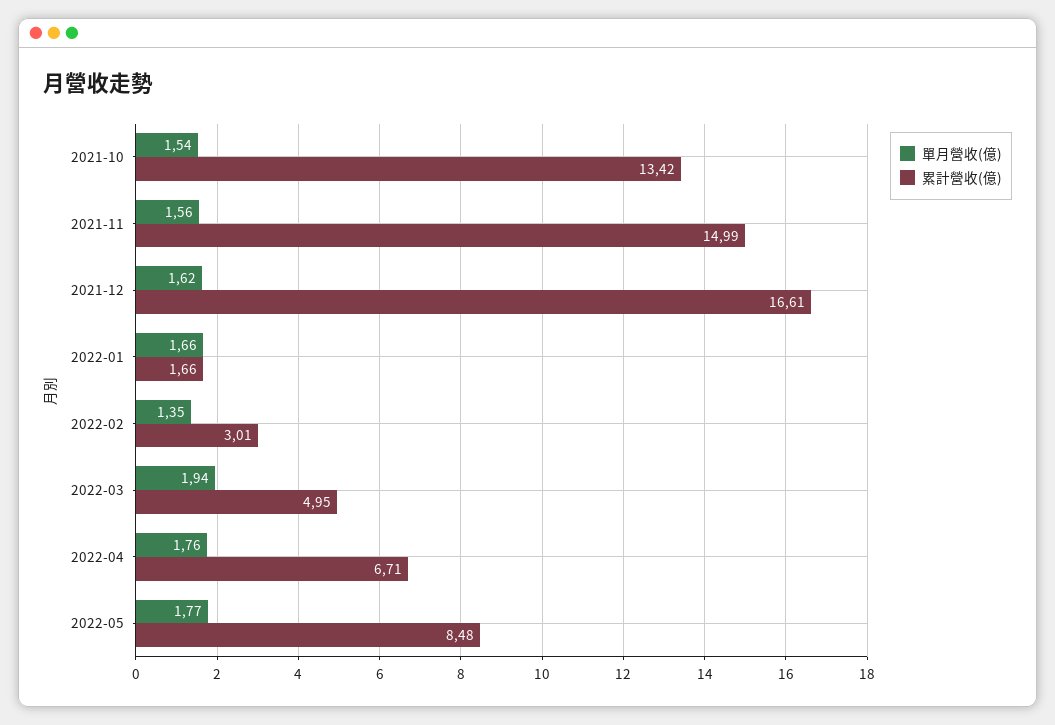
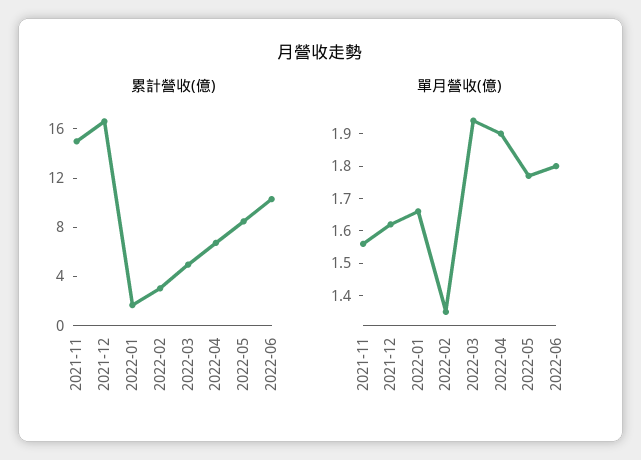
單月營收(億), 2021-10: 1.54 -> none
累計營收(億), 2021-10: 13.42 -> none
單月營收(億), 2022-04: 1.76 -> 1.9
累計營收(億), 2022-06: none -> 10
單月營收(億), 2022-06: none -> 1.8

